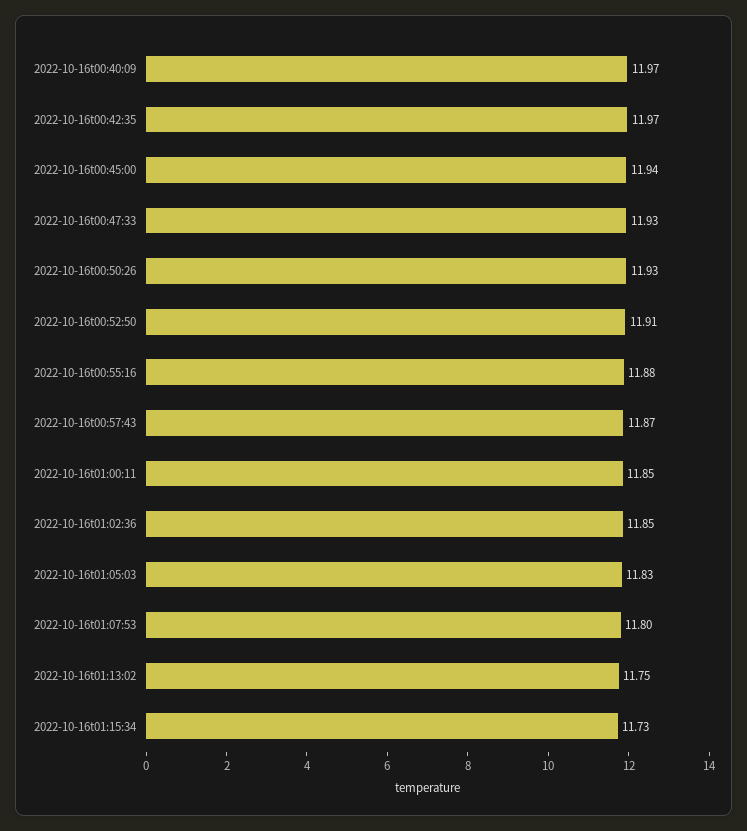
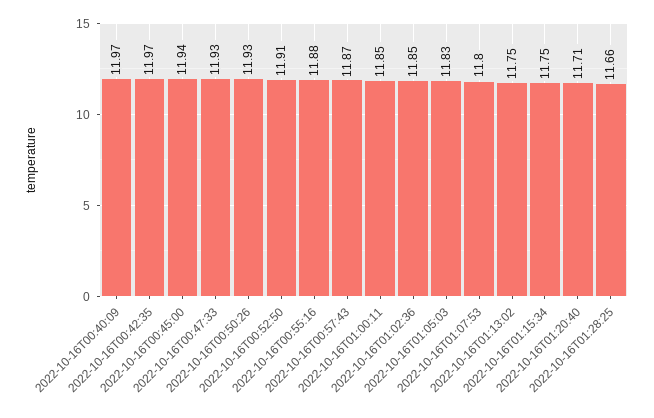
2022-10-16t01:15:34: 11.73 -> 11.75
2022-10-16T01:20:40: none -> 11.71
2022-10-16T01:28:25: none -> 11.66

